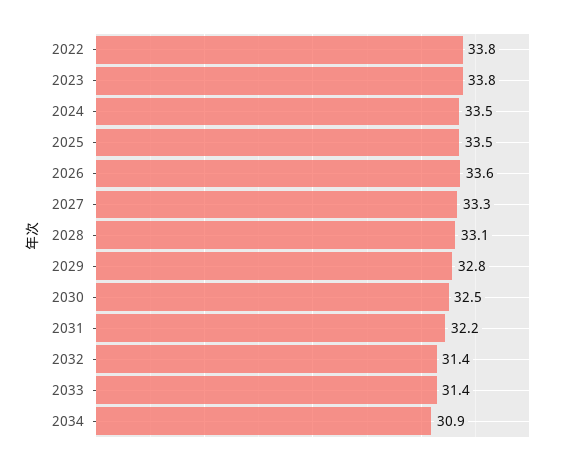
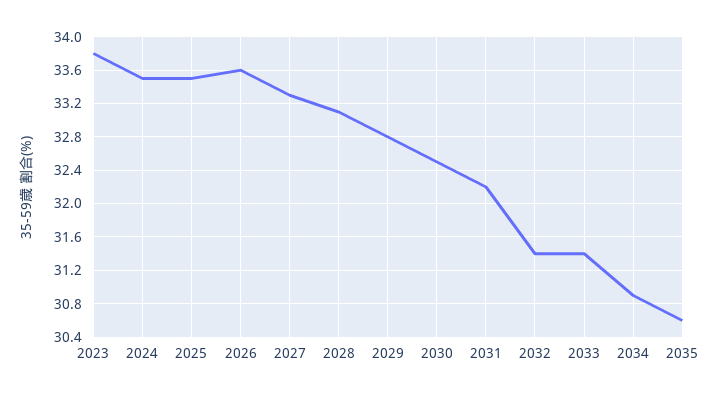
2022: 33.8 -> none
2035: none -> 30.6

